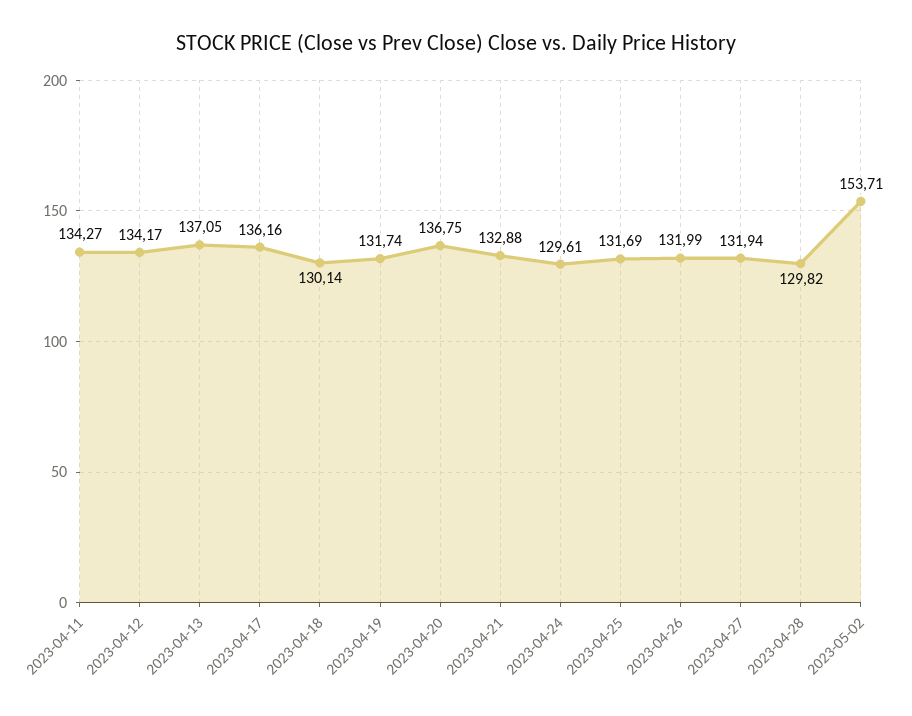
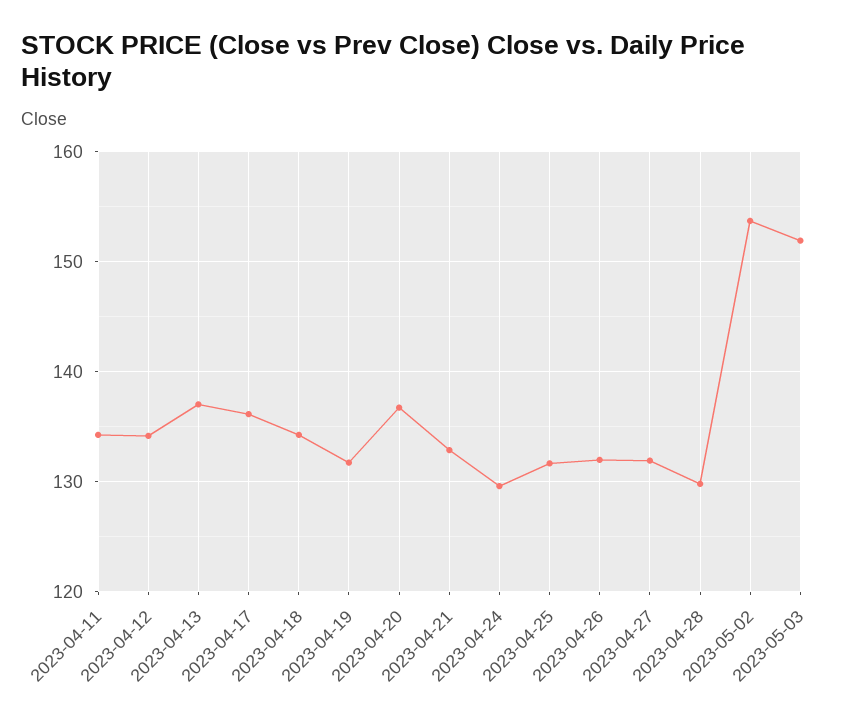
2023-04-18: 130.14 -> 134
2023-05-03: none -> 152

